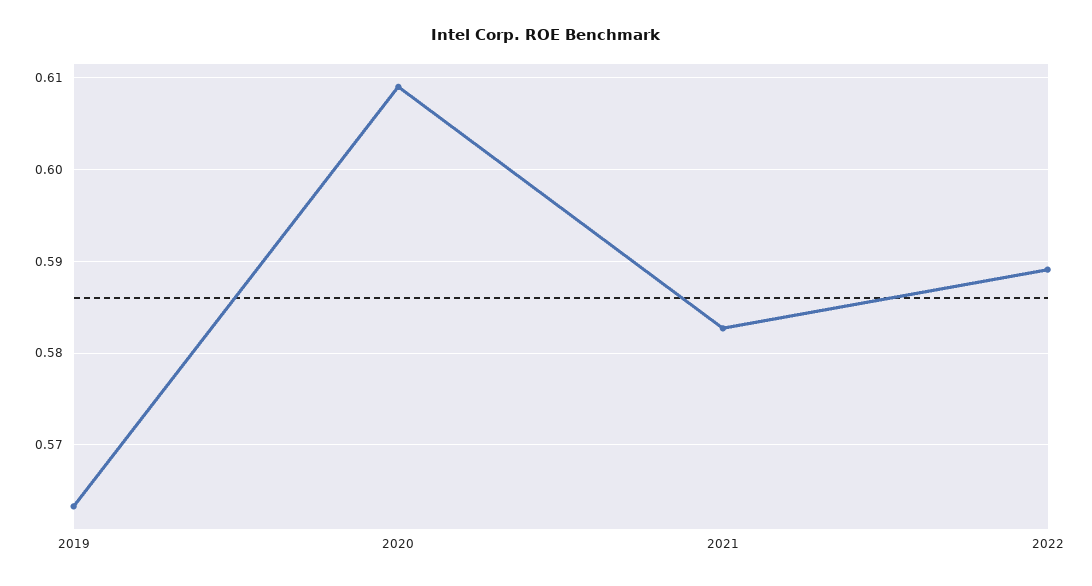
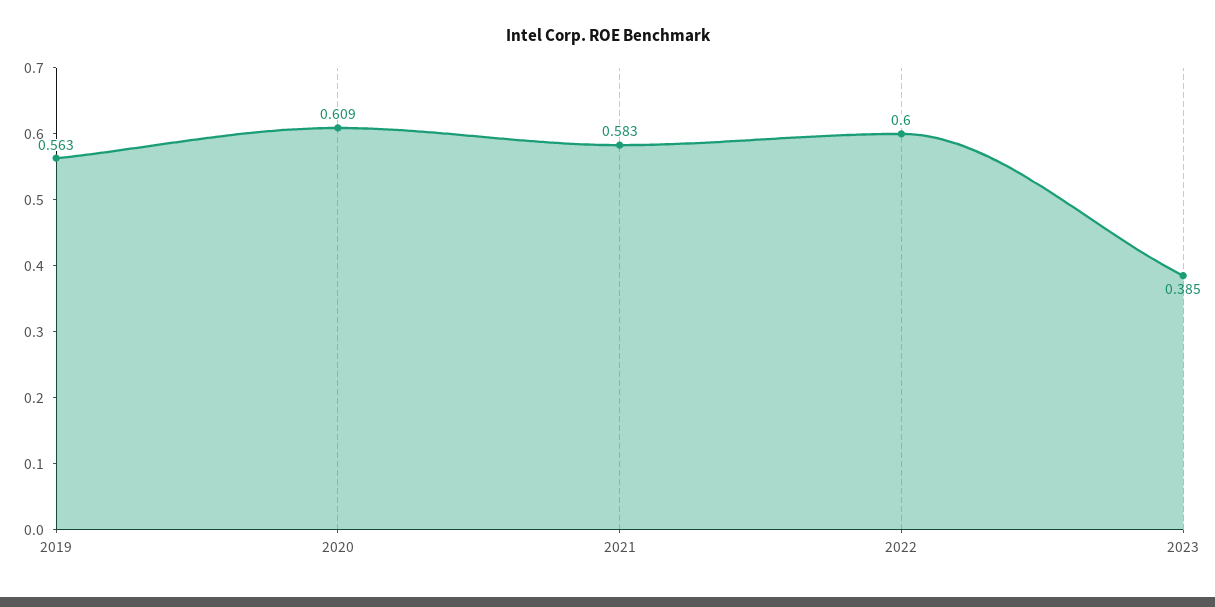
2022: 0.589 -> 0.6
2023: none -> 0.385

